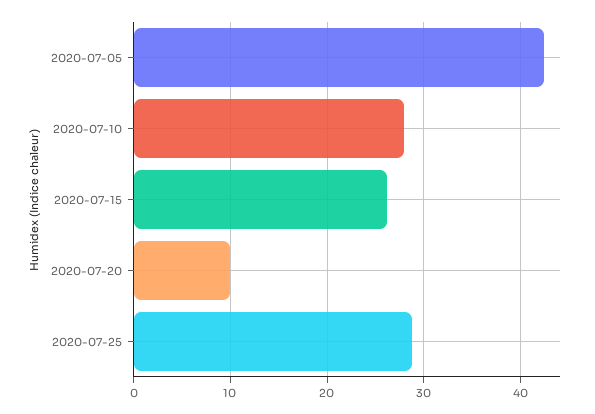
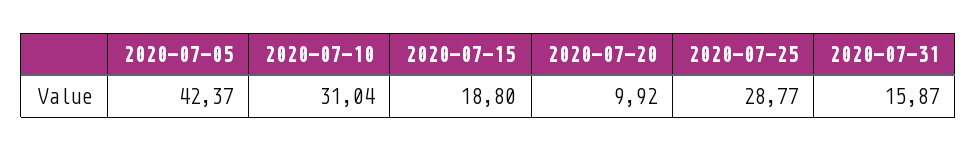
2020-07-10: 28 -> 31.04
2020-07-15: 26 -> 18.8
2020-07-31: none -> 15.87

